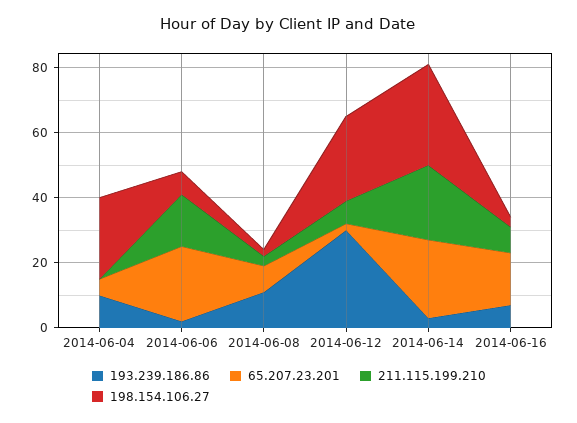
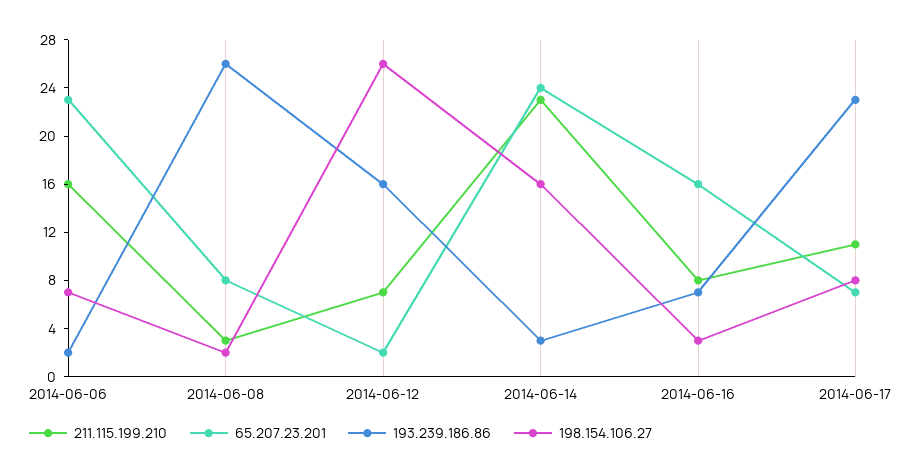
193.239.186.86, 2014-06-04: 10 -> none
65.207.23.201, 2014-06-04: 5 -> none
211.115.199.210, 2014-06-04: 0 -> none
198.154.106.27, 2014-06-04: 25 -> none
193.239.186.86, 2014-06-08: 10 -> 26
193.239.186.86, 2014-06-12: 30 -> 16
198.154.106.27, 2014-06-14: 30 -> 16
211.115.199.210, 2014-06-17: none -> 11
65.207.23.201, 2014-06-17: none -> 7
193.239.186.86, 2014-06-17: none -> 23
198.154.106.27, 2014-06-17: none -> 8

